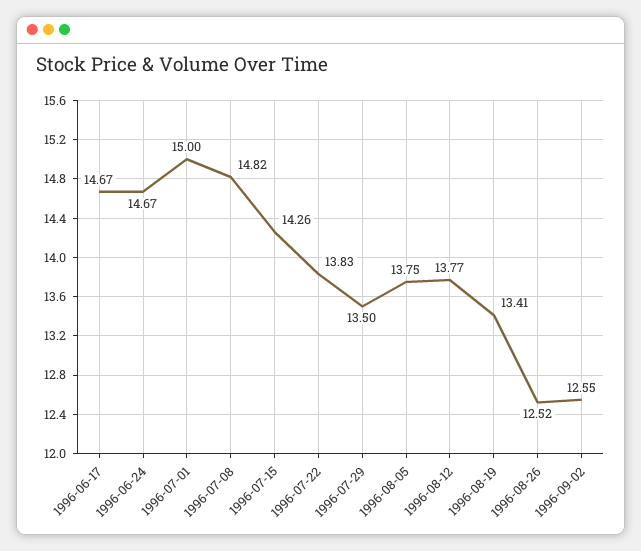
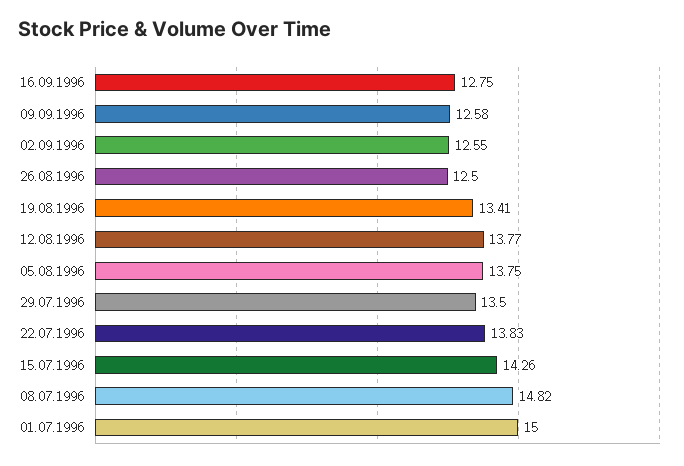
1996-06-17: 14.67 -> none
1996-06-24: 14.67 -> none
1996-08-26: 12.52 -> 12.5
16.09.1996: none -> 12.75
09.09.1996: none -> 12.58

